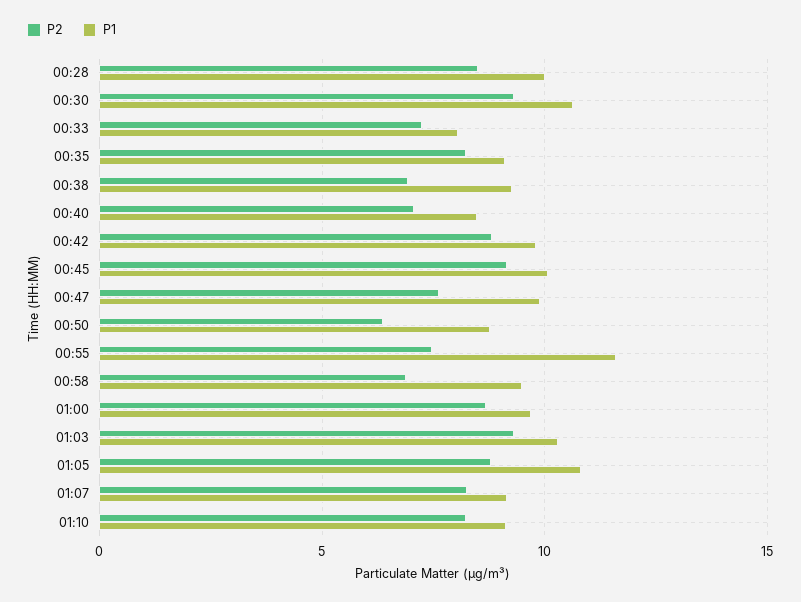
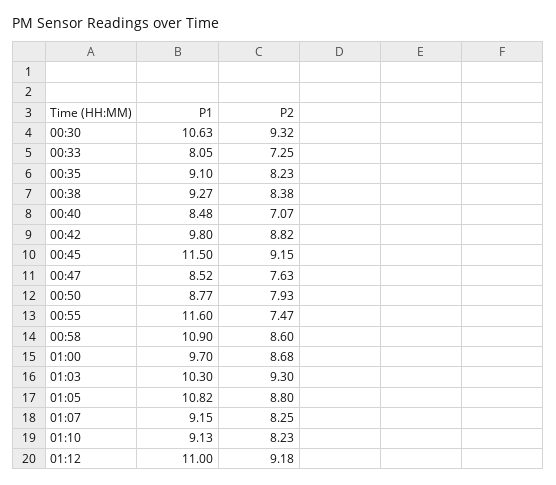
P2, 00:28: 8.5 -> none
P1, 00:28: 10 -> none
P2, 00:38: 7 -> 8.38
P1, 00:45: 10 -> 11.5
P1, 00:47: 10 -> 8.52
P2, 00:50: 6.5 -> 7.93
P2, 00:58: 7 -> 8.6
P1, 00:58: 9.5 -> 10.9
P1, 01:12: none -> 11
P2, 01:12: none -> 9.18

